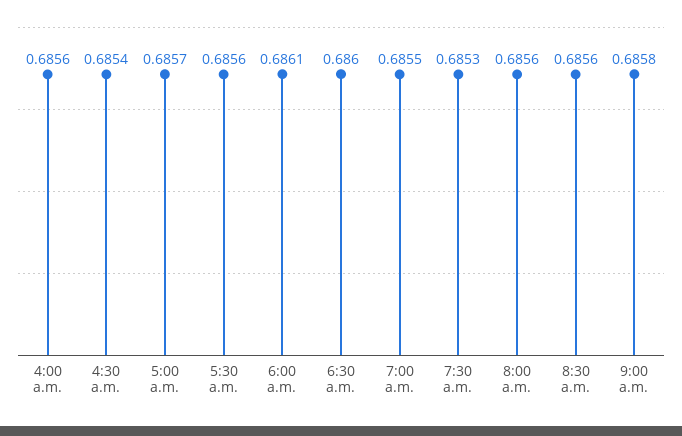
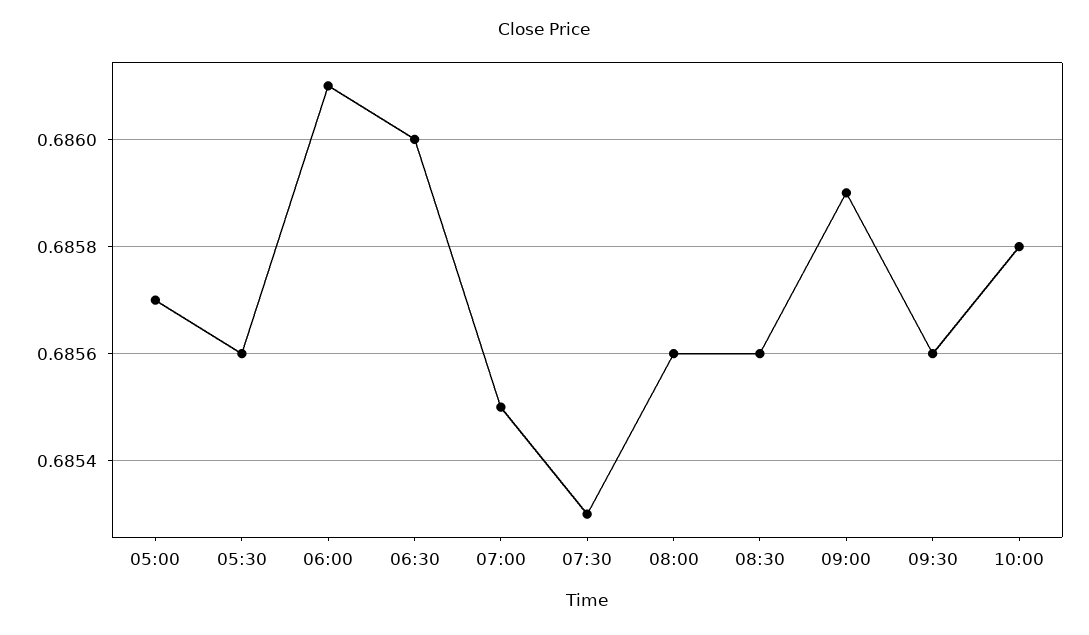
4:00 a.m.: 0.6856 -> none
4:30 a.m.: 0.6854 -> none
9:00 a.m.: 0.6858 -> 0.6859
09:30: none -> 0.6856
10:00: none -> 0.6858

